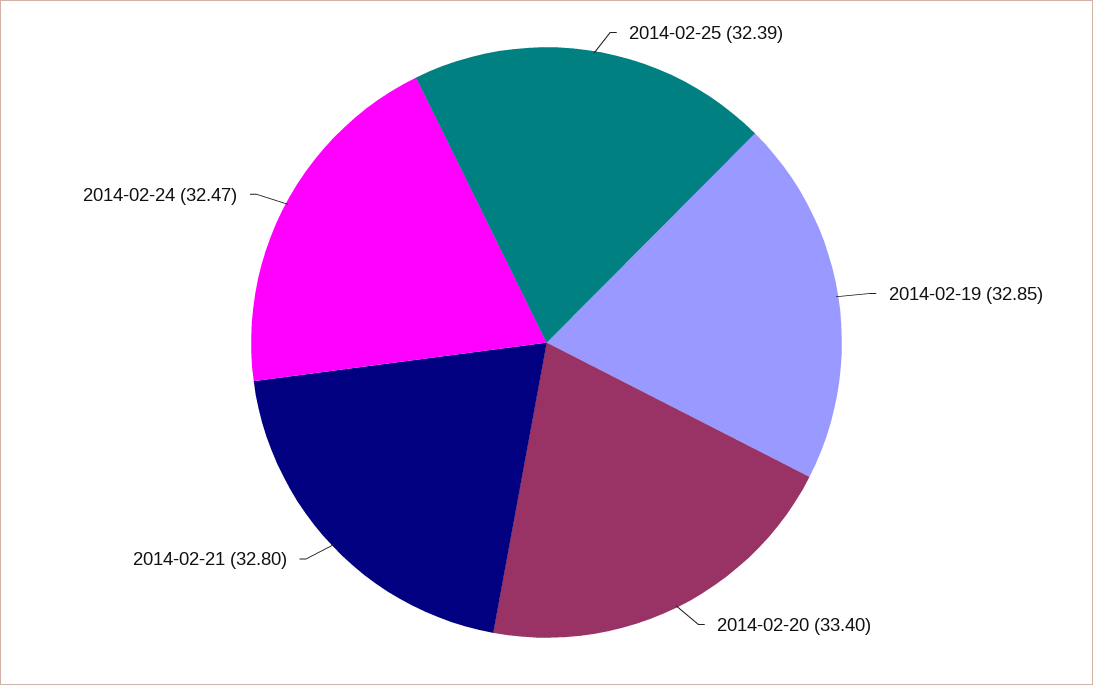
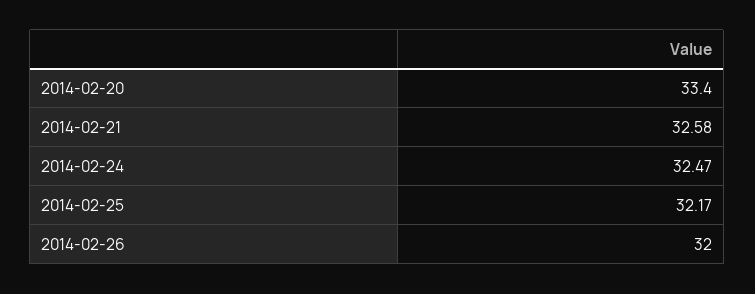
2014-02-25: 32.39 -> 32.17
2014-02-19: 32.85 -> none
2014-02-21: 32.8 -> 32.58
2014-02-26: none -> 32

